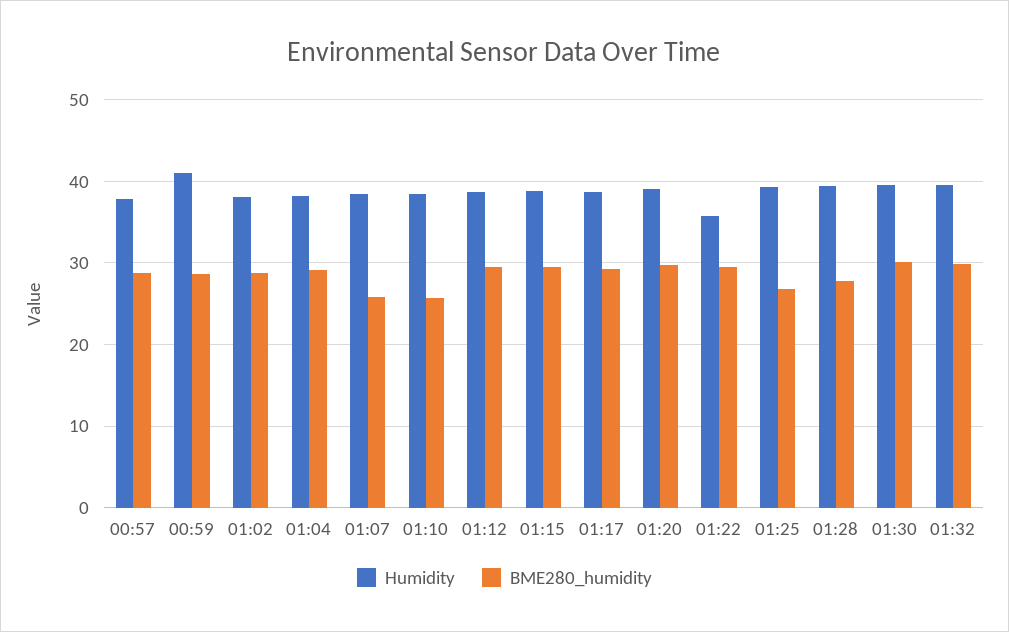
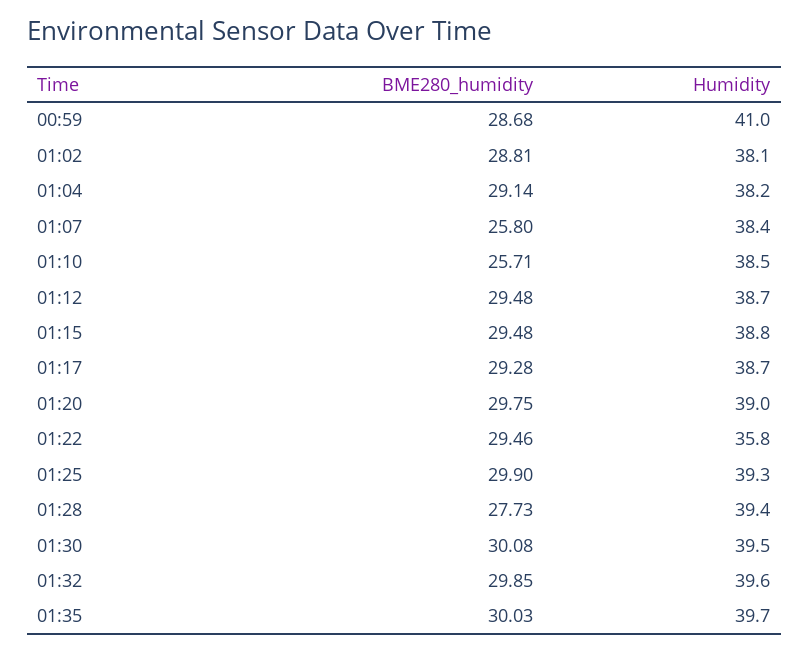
Humidity, 00:57: 38 -> none
BME280_humidity, 00:57: 29 -> none
BME280_humidity, 01:25: 27 -> 29.9
BME280_humidity, 01:35: none -> 30.03
Humidity, 01:35: none -> 39.7

